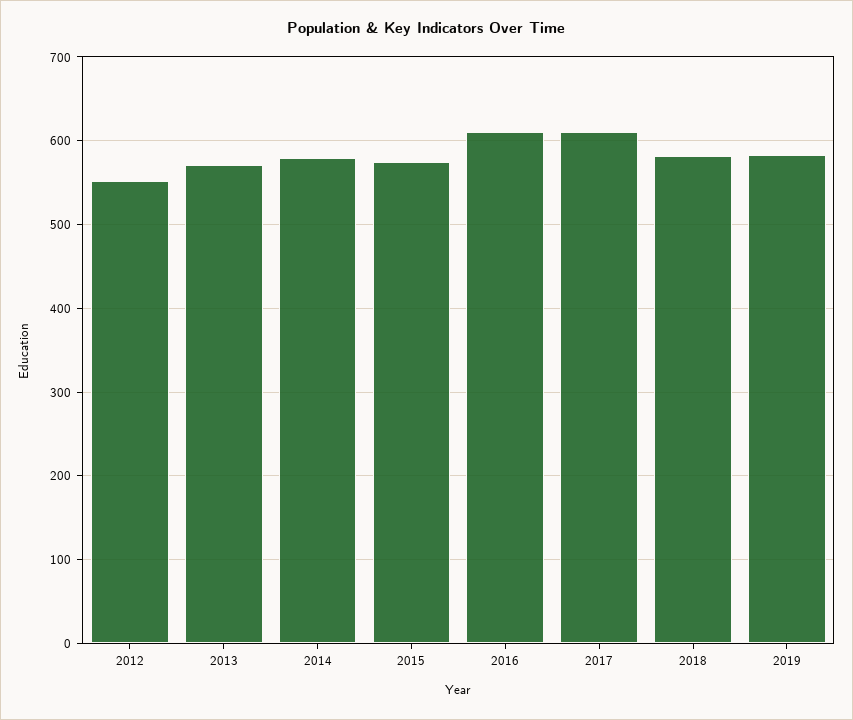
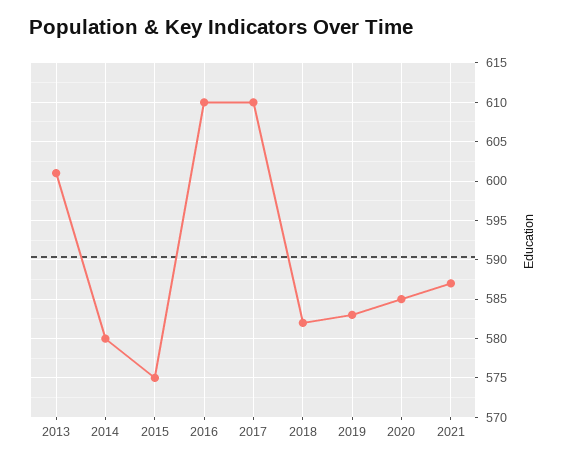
2012: 550 -> none
2013: 570 -> 601
2020: none -> 585
2021: none -> 587

